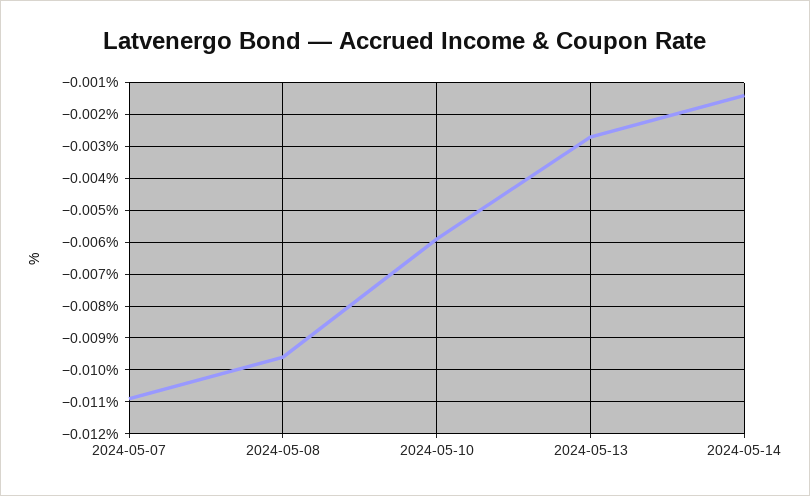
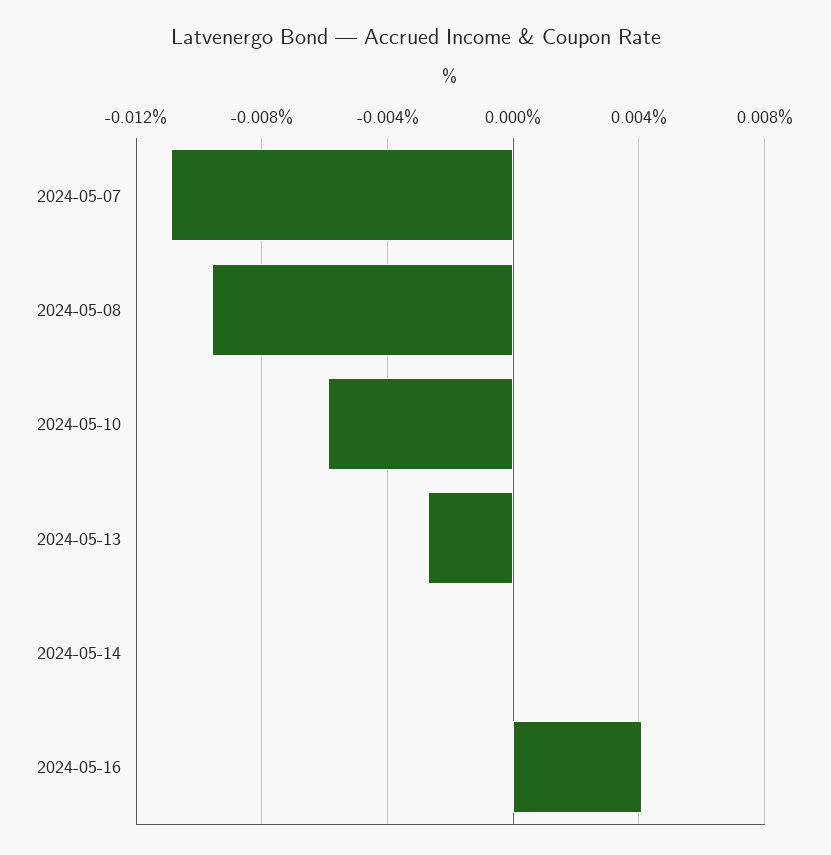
2024-05-14: -0.0015 -> 0
2024-05-16: none -> 0.004

